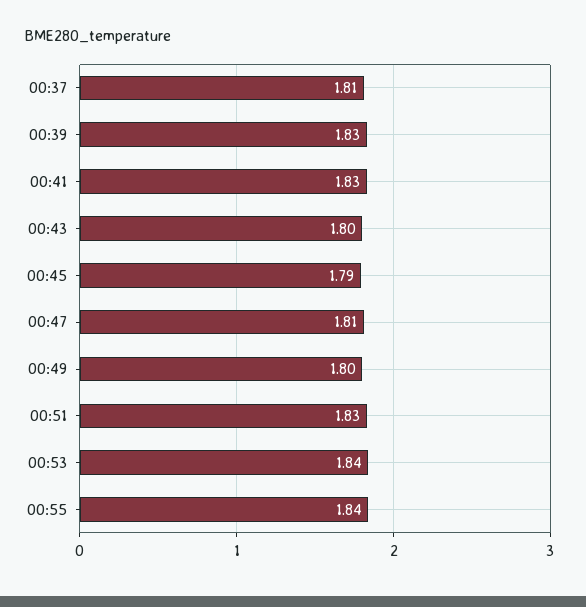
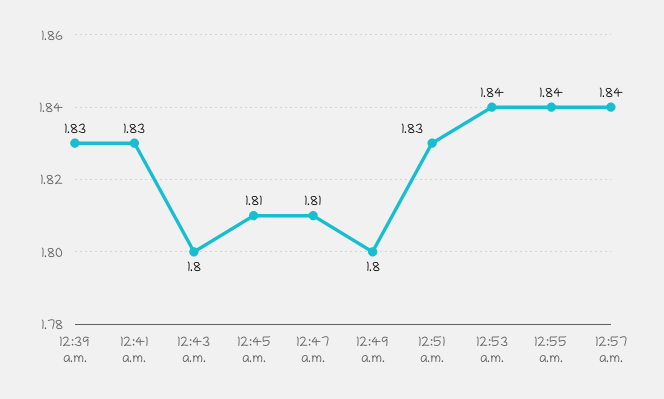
00:37: 1.81 -> none
00:45: 1.79 -> 1.81
12:57 a.m.: none -> 1.84

